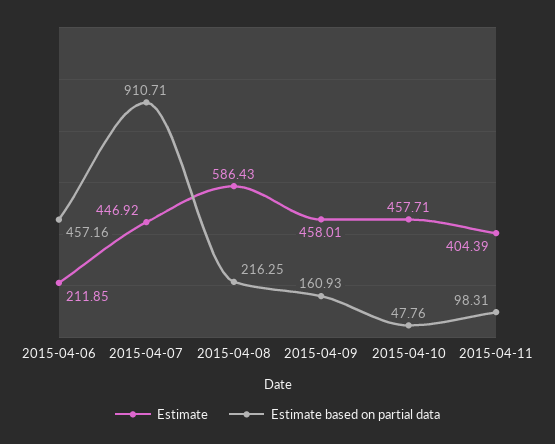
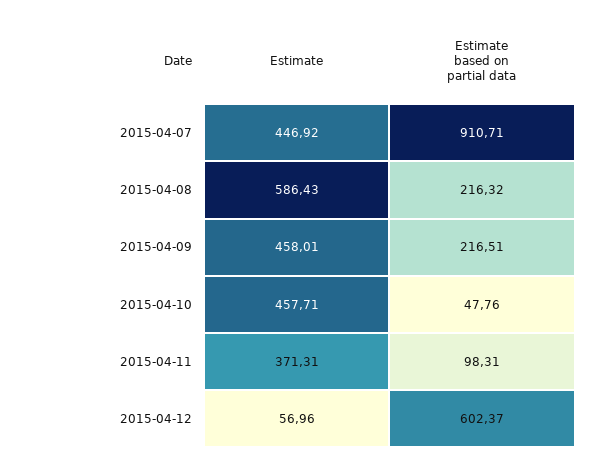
Estimate, 2015-04-06: 211.85 -> none
Estimate based on partial data, 2015-04-06: 457.16 -> none
Estimate based on partial data, 2015-04-08: 216.25 -> 216.32
Estimate based on partial data, 2015-04-09: 160.93 -> 216.51
Estimate, 2015-04-11: 404.39 -> 371.31
Estimate, 2015-04-12: none -> 56.96
Estimate based on partial data, 2015-04-12: none -> 602.37

